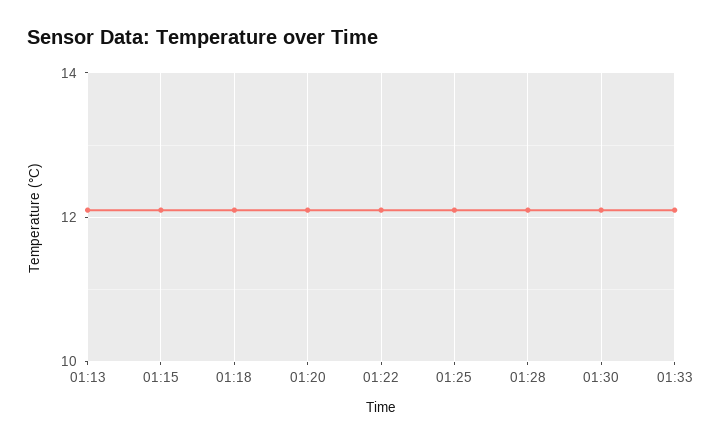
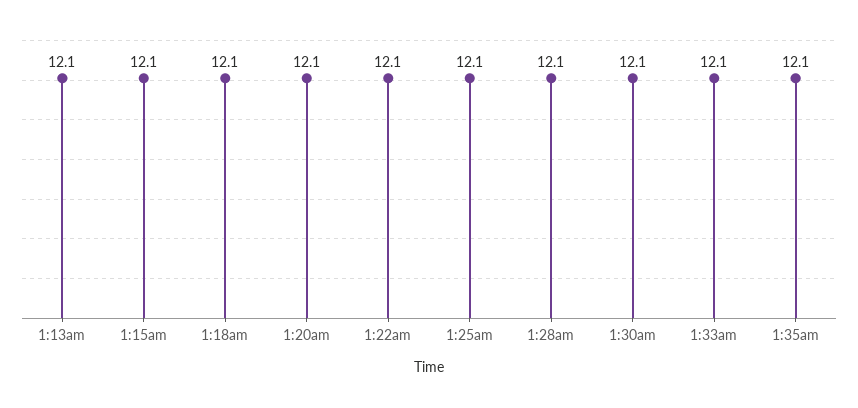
1:35am: none -> 12.1

